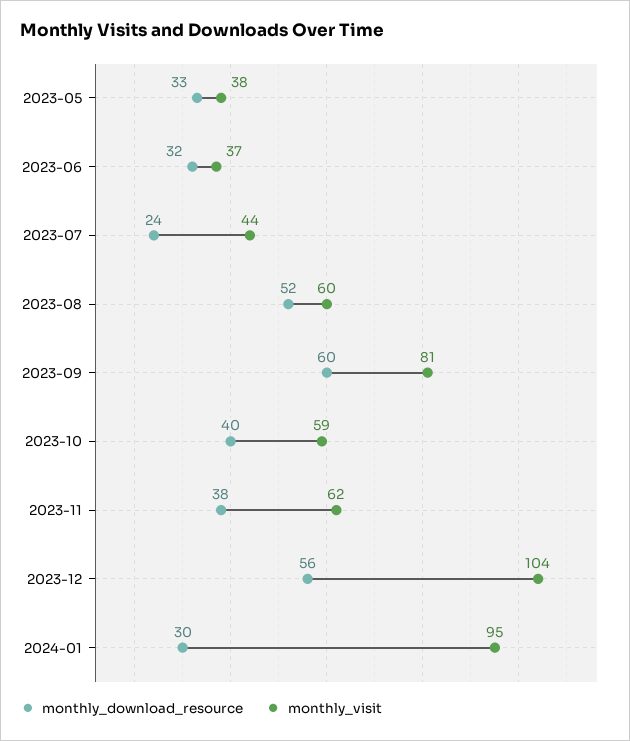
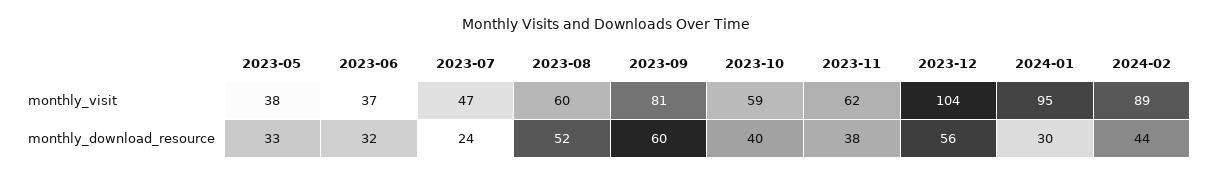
monthly_visit, 2023-07: 44 -> 47
monthly_visit, 2024-02: none -> 89
monthly_download_resource, 2024-02: none -> 44

